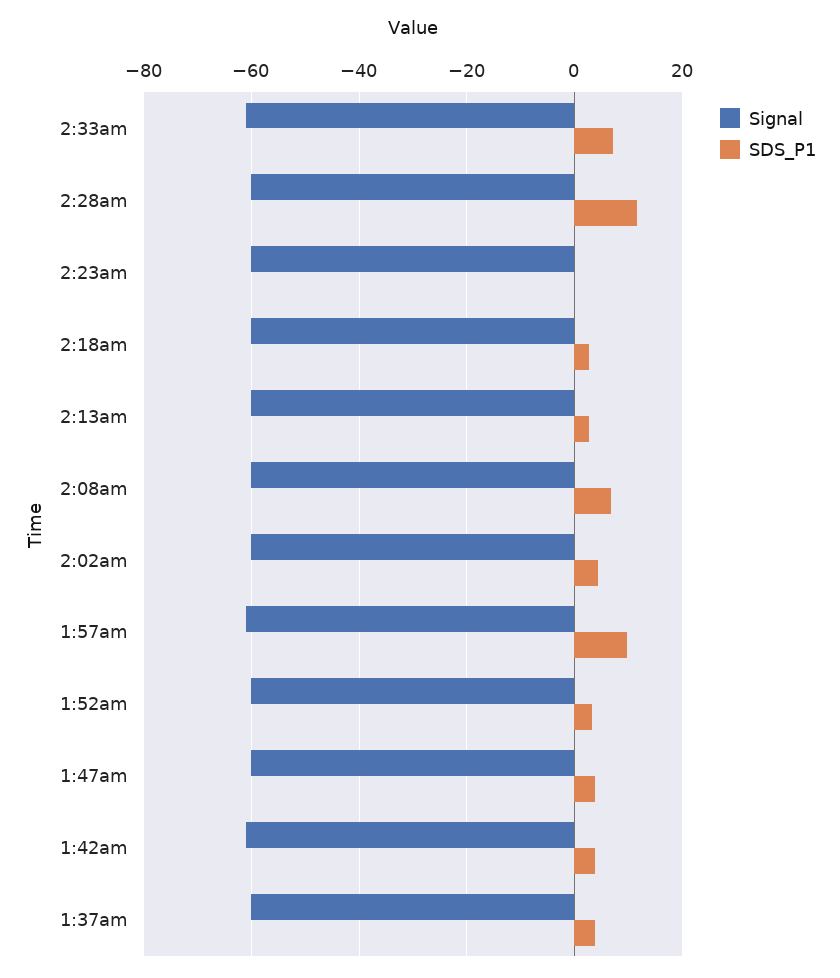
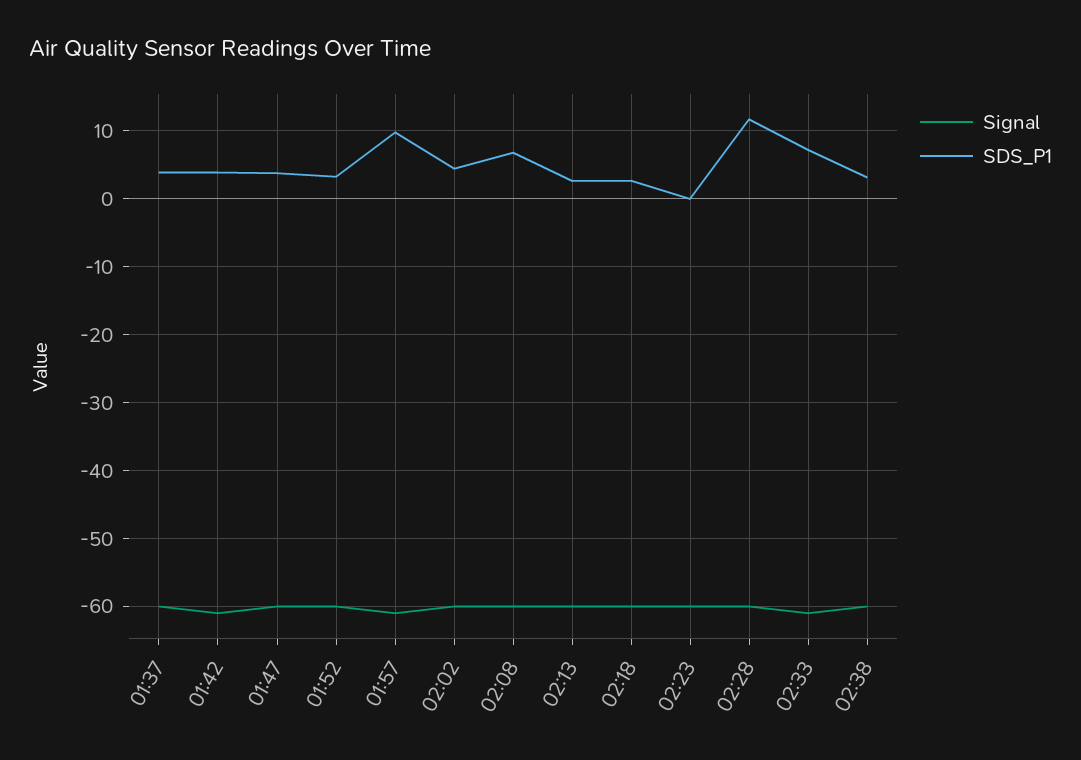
Signal, 02:38: none -> -60
SDS_P1, 02:38: none -> 3

